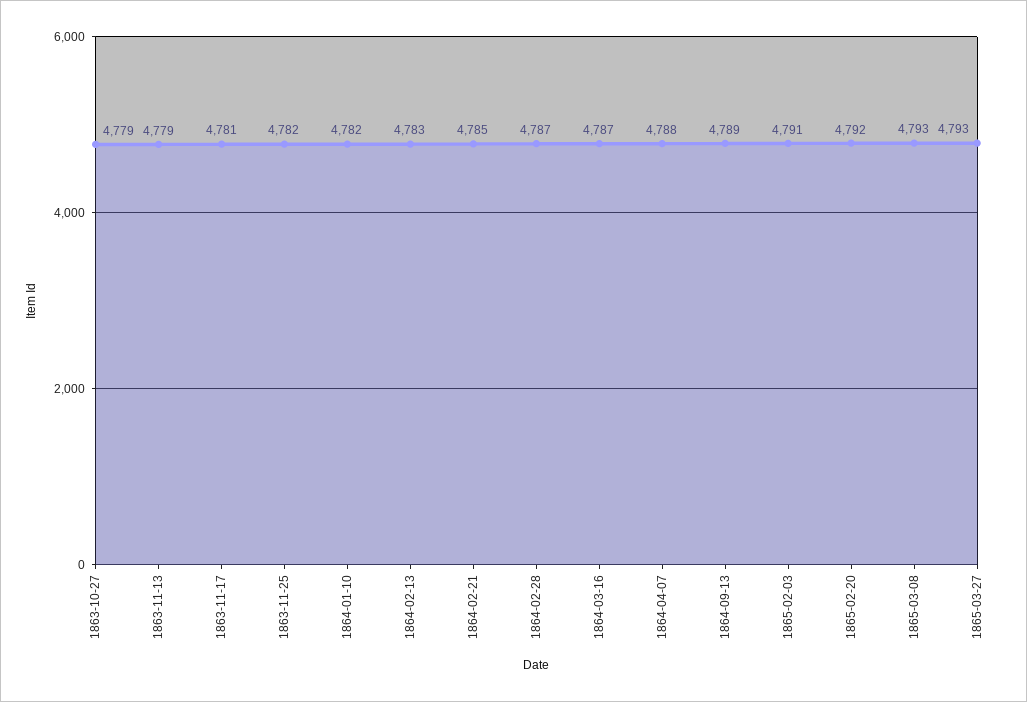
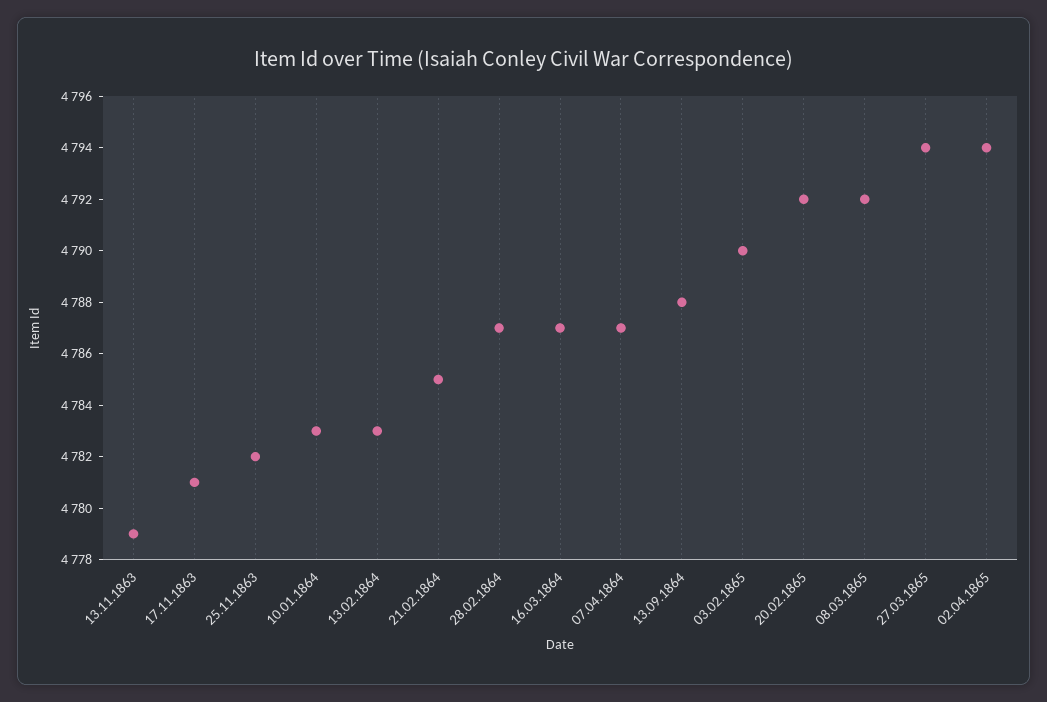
1863-10-27: 4779 -> none
1864-01-10: 4782 -> 4783
1864-04-07: 4788 -> 4787
1864-09-13: 4789 -> 4788
1865-02-03: 4791 -> 4790
1865-03-08: 4793 -> 4792
1865-03-27: 4793 -> 4794
02.04.1865: none -> 4794

